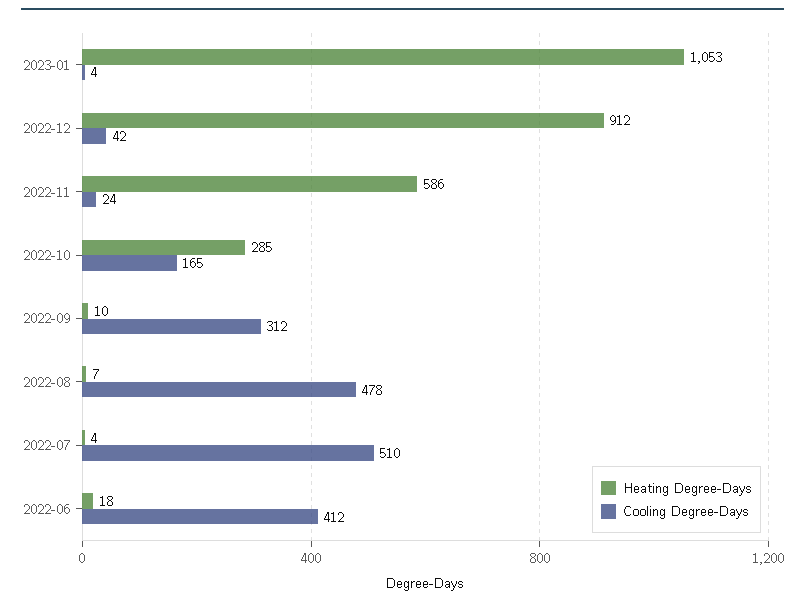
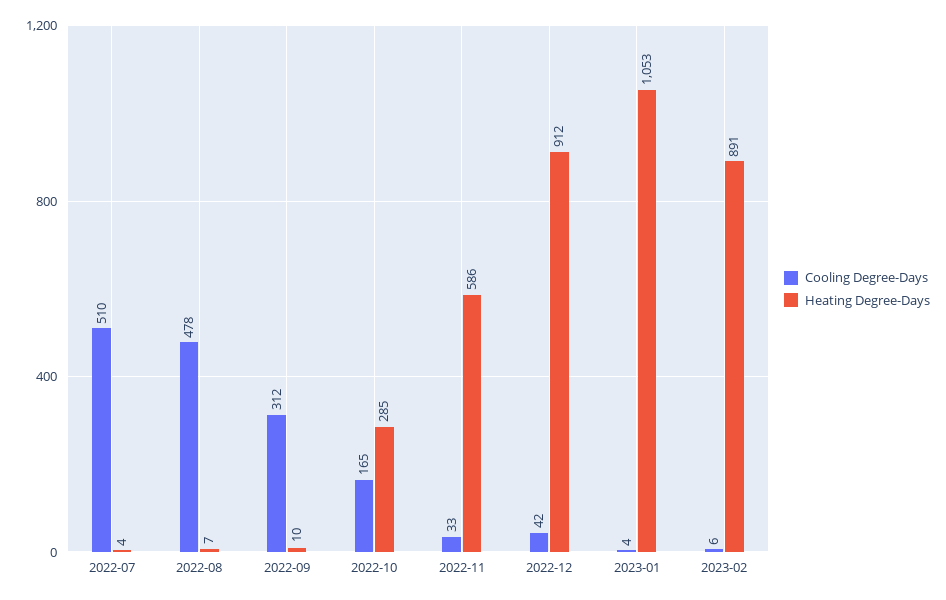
Cooling Degree-Days, 2022-11: 24 -> 33
Heating Degree-Days, 2022-06: 18 -> none
Cooling Degree-Days, 2022-06: 412 -> none
Cooling Degree-Days, 2023-02: none -> 6
Heating Degree-Days, 2023-02: none -> 891

